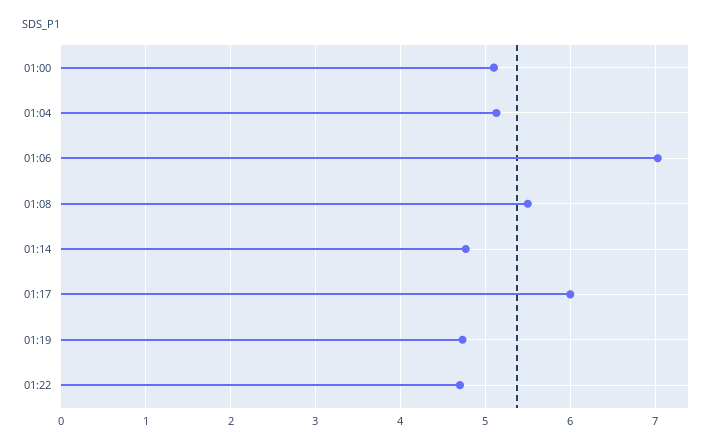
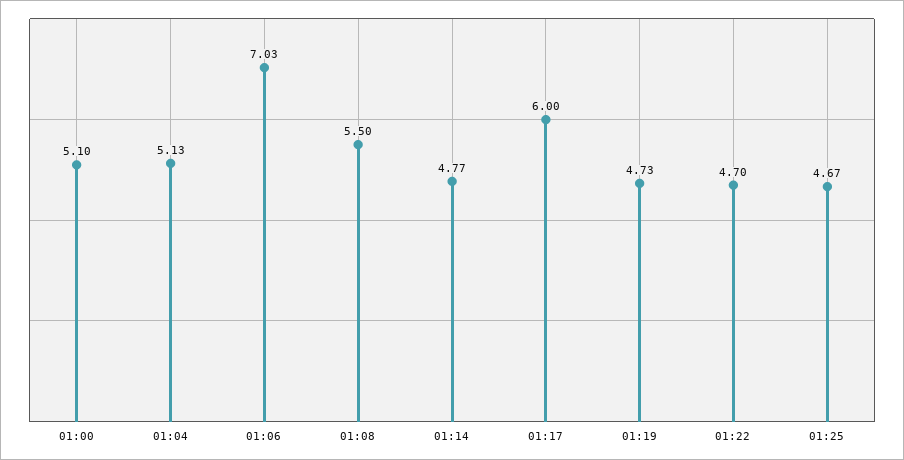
01:25: none -> 4.67

